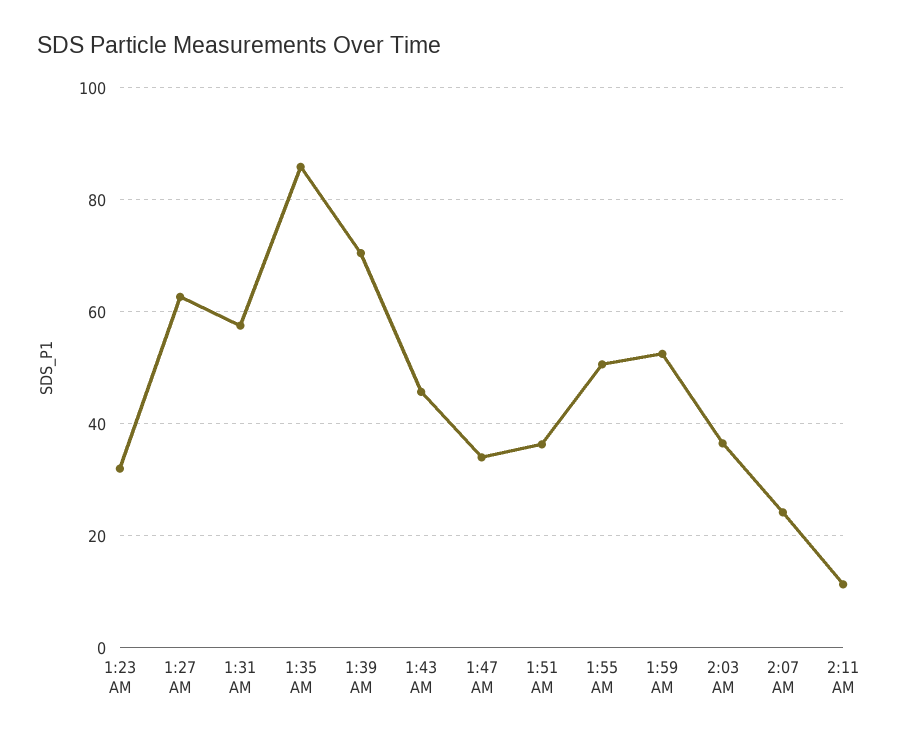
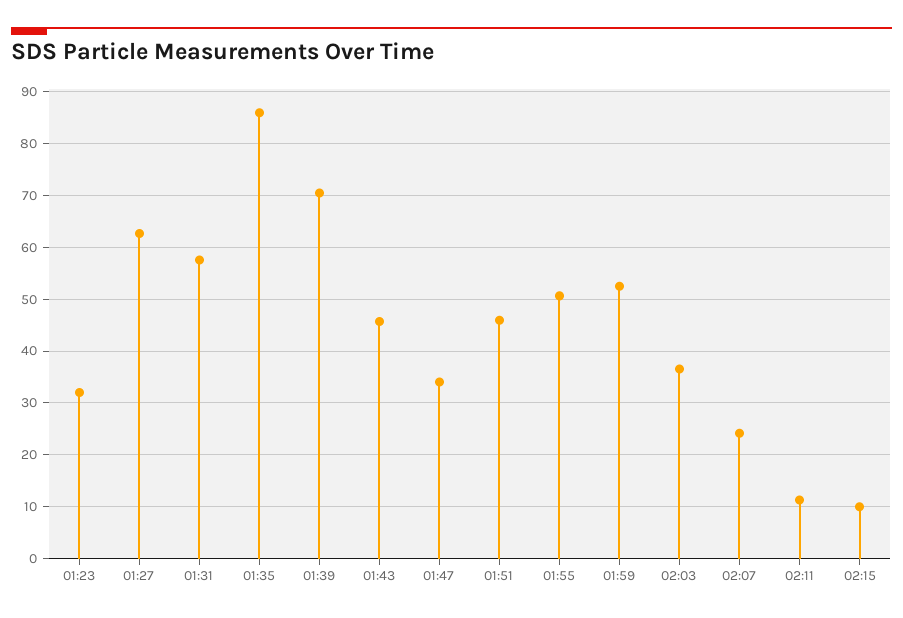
1:51 AM: 36 -> 46
02:15: none -> 10

